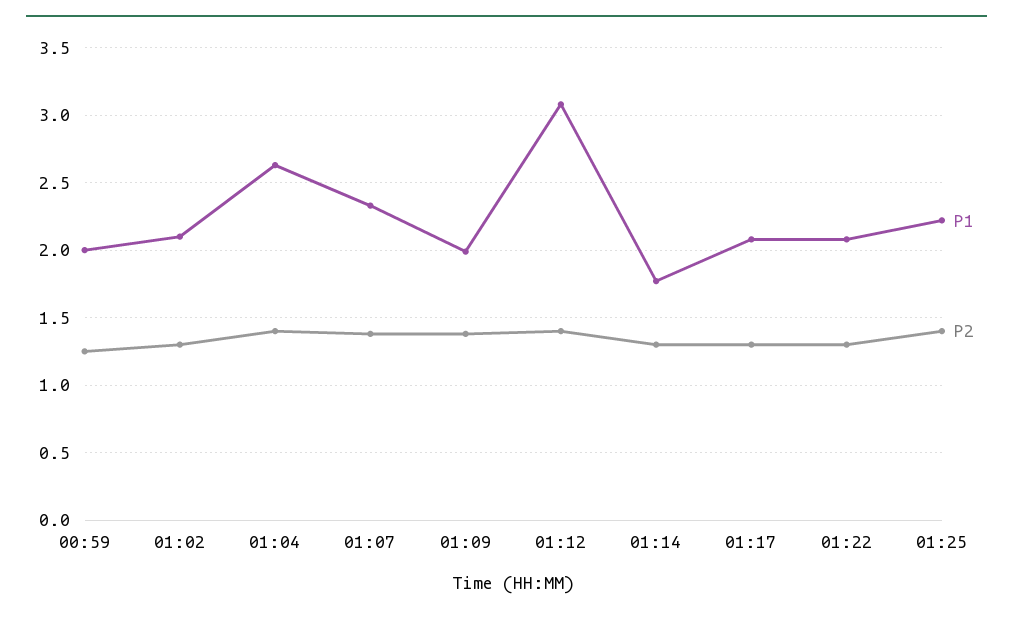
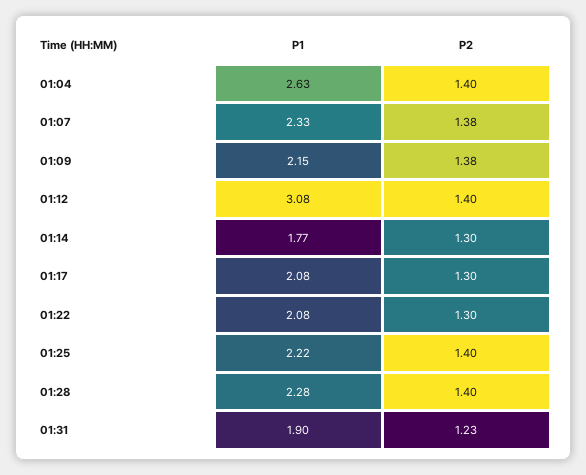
P1, 00:59: 2 -> none
P2, 00:59: 1.25 -> none
P1, 01:02: 2.1 -> none
P2, 01:02: 1.3 -> none
P1, 01:09: 2 -> 2.15
P1, 01:28: none -> 2.28
P2, 01:28: none -> 1.4
P1, 01:31: none -> 1.9
P2, 01:31: none -> 1.23

